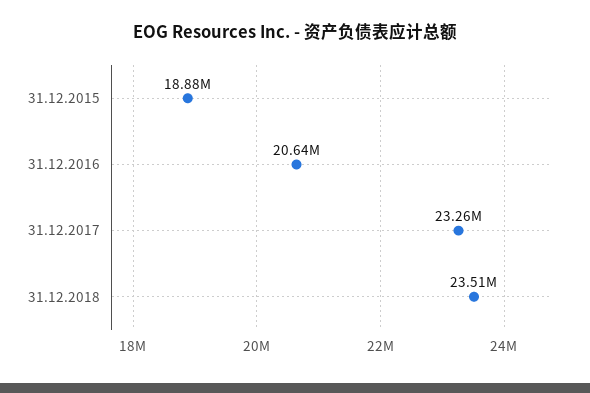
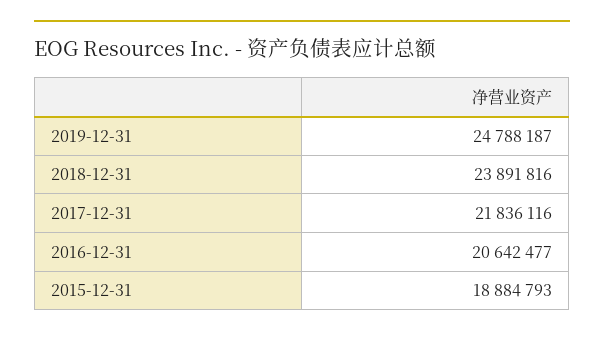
31.12.2017: 23260000 -> 21836116
31.12.2018: 23510000 -> 23891816
2019-12-31: none -> 24788187

